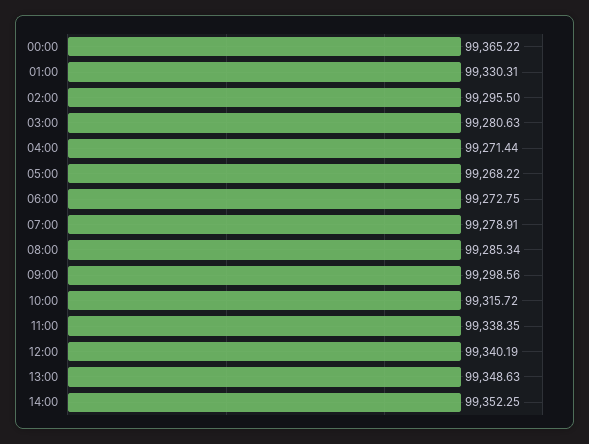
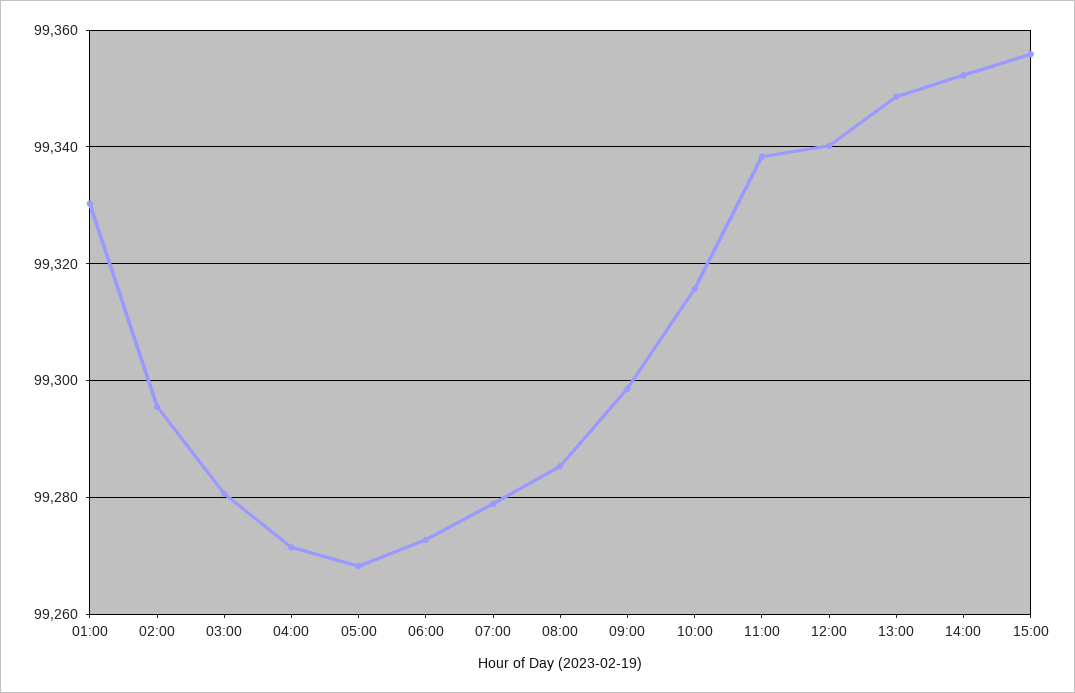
00:00: 99365.22 -> none
15:00: none -> 99356

